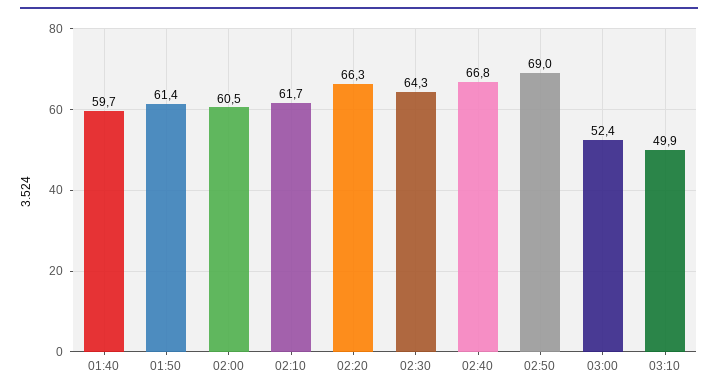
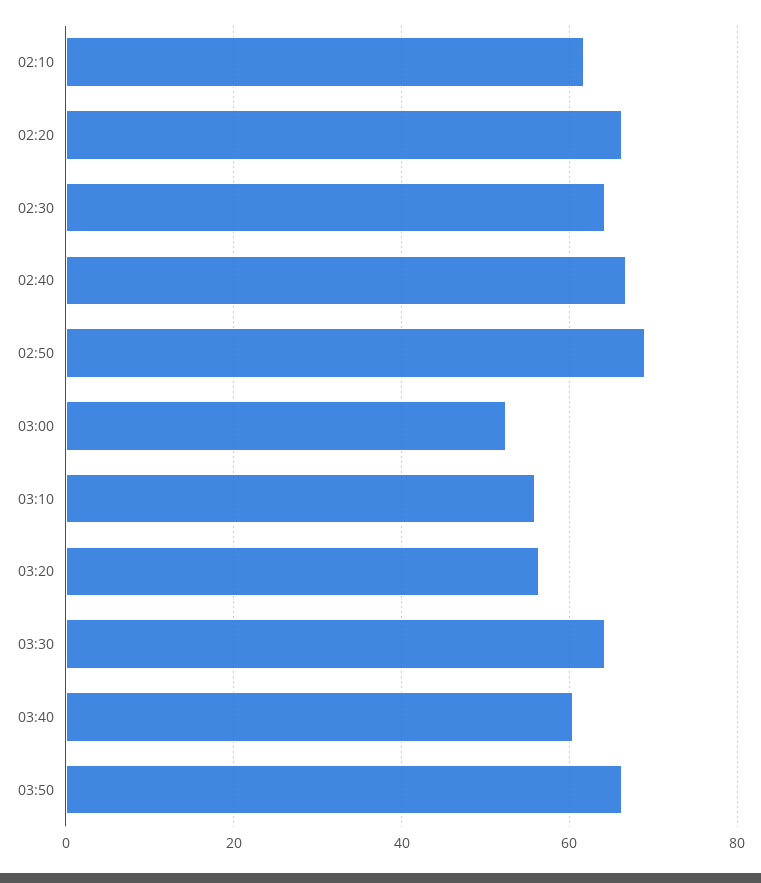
01:40: 59.7 -> none
01:50: 61.4 -> none
02:00: 60.5 -> none
03:10: 49.9 -> 56
03:20: none -> 56
03:30: none -> 64
03:40: none -> 60
03:50: none -> 66

